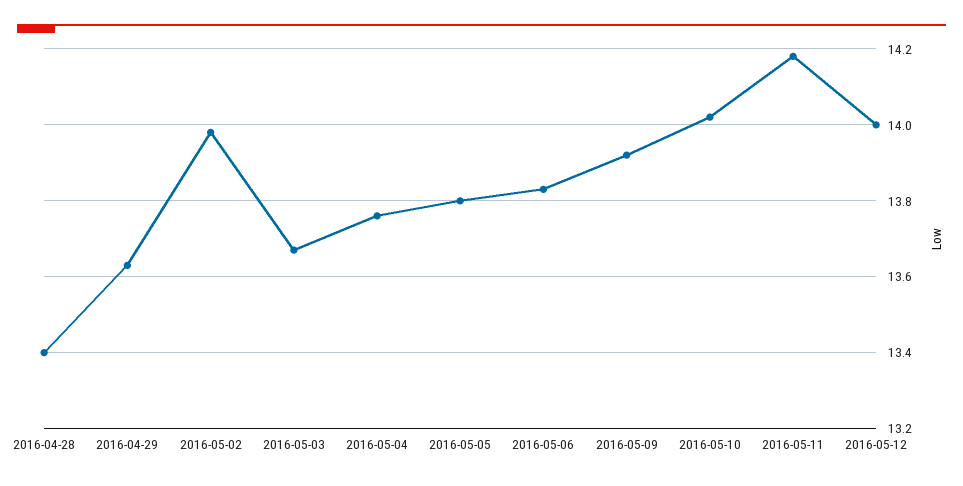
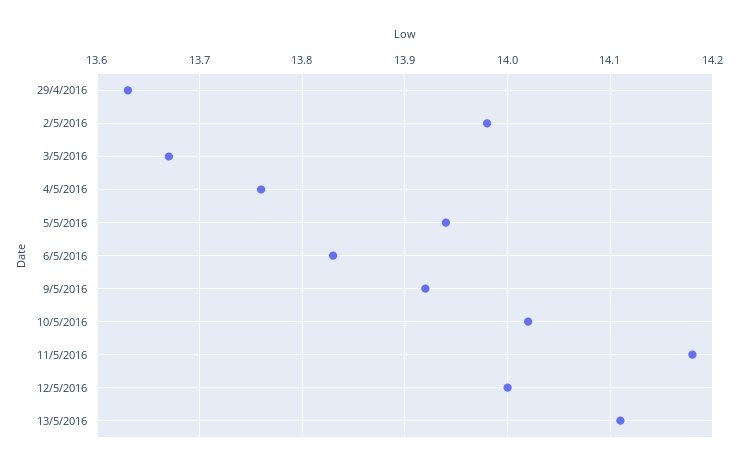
2016-04-28: 13.4 -> none
2016-05-05: 13.8 -> 13.94
13/5/2016: none -> 14.11

